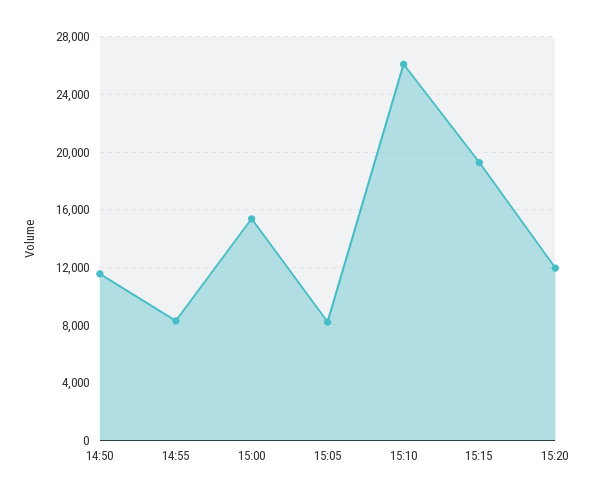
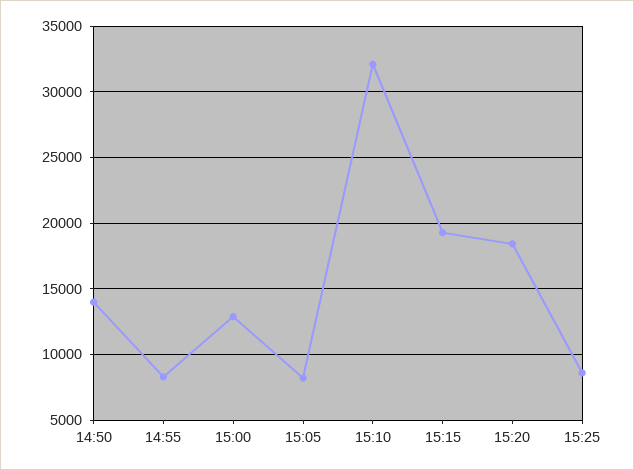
14:50: 11500 -> 14000
15:00: 15500 -> 13000
15:10: 26000 -> 32000
15:20: 12000 -> 18500
15:25: none -> 8500

